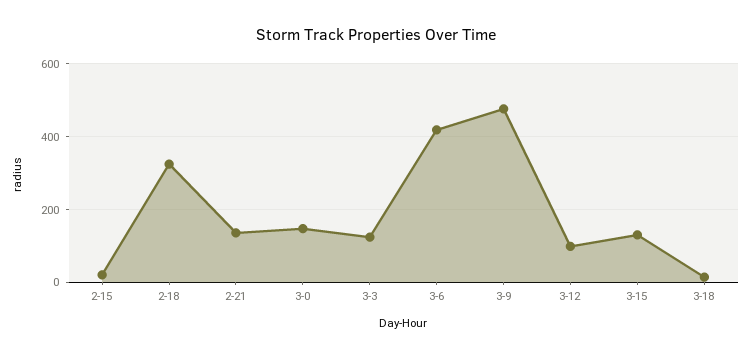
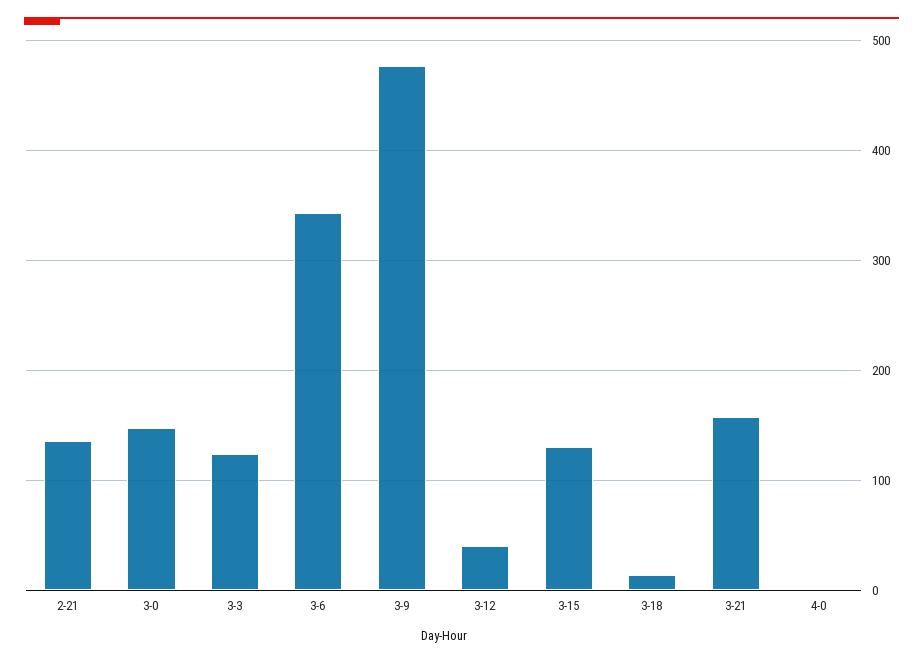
2-15: 20 -> none
2-18: 320 -> none
3-6: 420 -> 340
3-12: 100 -> 40
3-21: none -> 160
4-0: none -> 0

